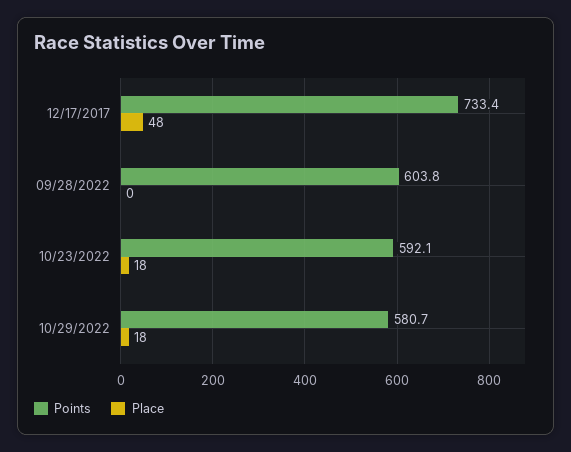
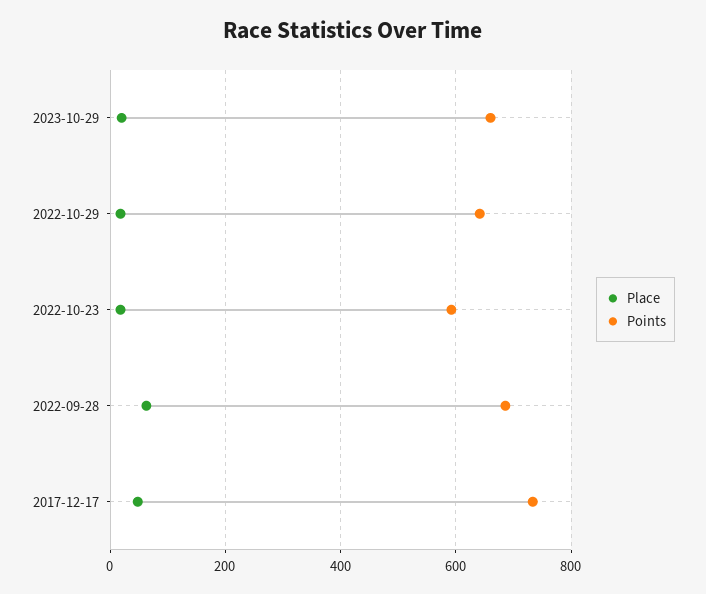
Points, 09/28/2022: 603.8 -> 680
Place, 09/28/2022: 0 -> 60
Points, 10/29/2022: 580.7 -> 640
Place, 2023-10-29: none -> 20
Points, 2023-10-29: none -> 660

